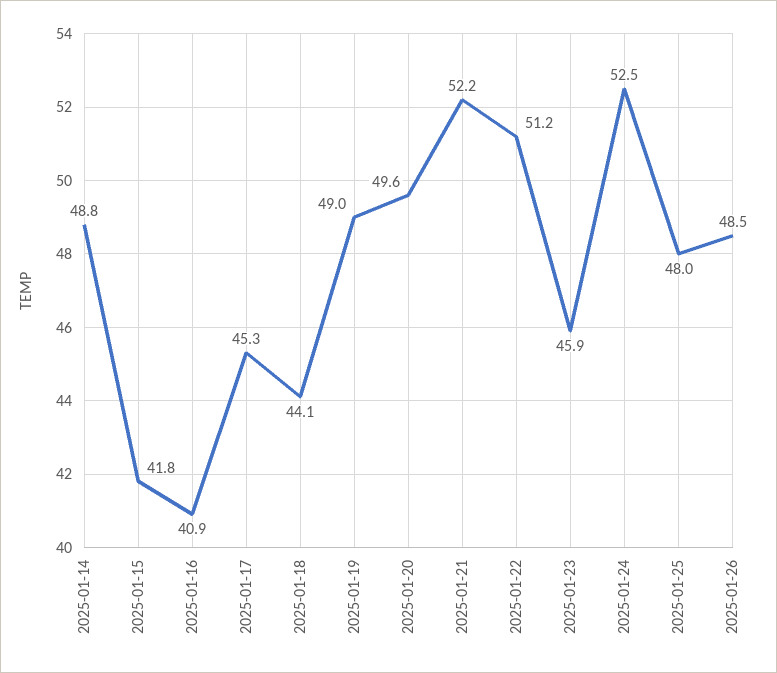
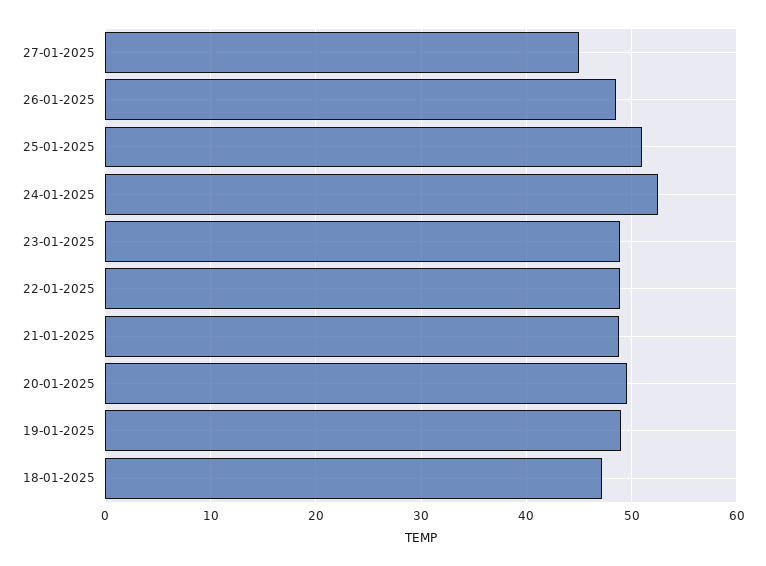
2025-01-14: 48.8 -> none
2025-01-15: 41.8 -> none
2025-01-16: 40.9 -> none
2025-01-17: 45.3 -> none
2025-01-18: 44.1 -> 47
2025-01-21: 52.2 -> 49
2025-01-22: 51.2 -> 49
2025-01-23: 45.9 -> 49
2025-01-25: 48 -> 51
27-01-2025: none -> 45

